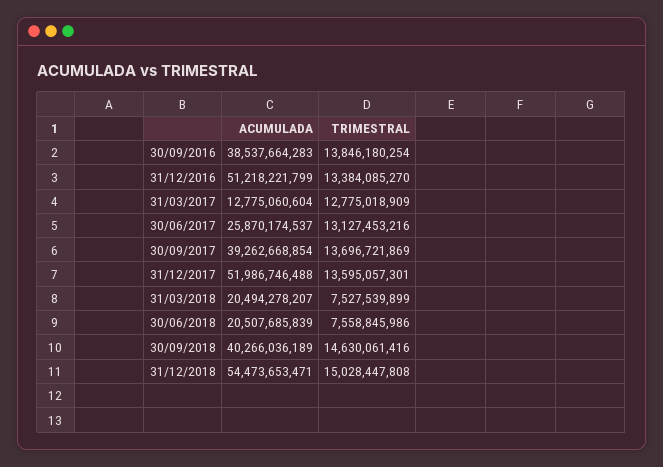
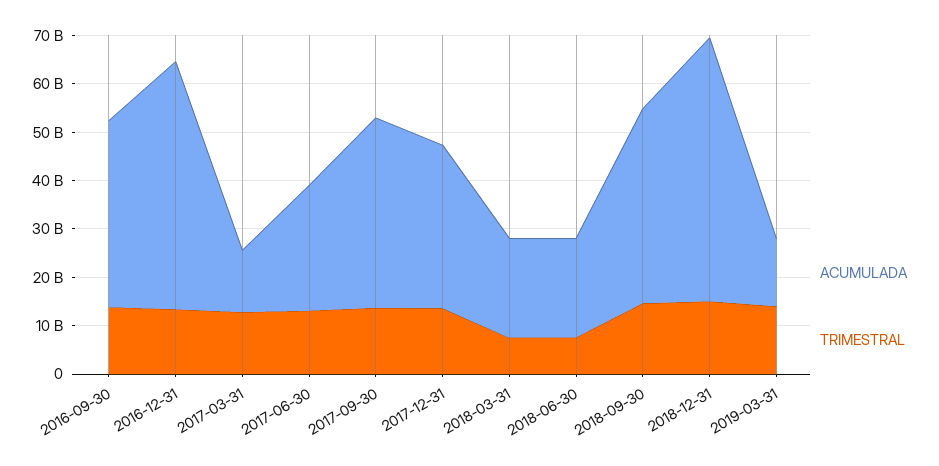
ACUMULADA, 31/12/2017: 51986746488 -> 34000000000
ACUMULADA, 2019-03-31: none -> 14000000000
TRIMESTRAL, 2019-03-31: none -> 14000000000

